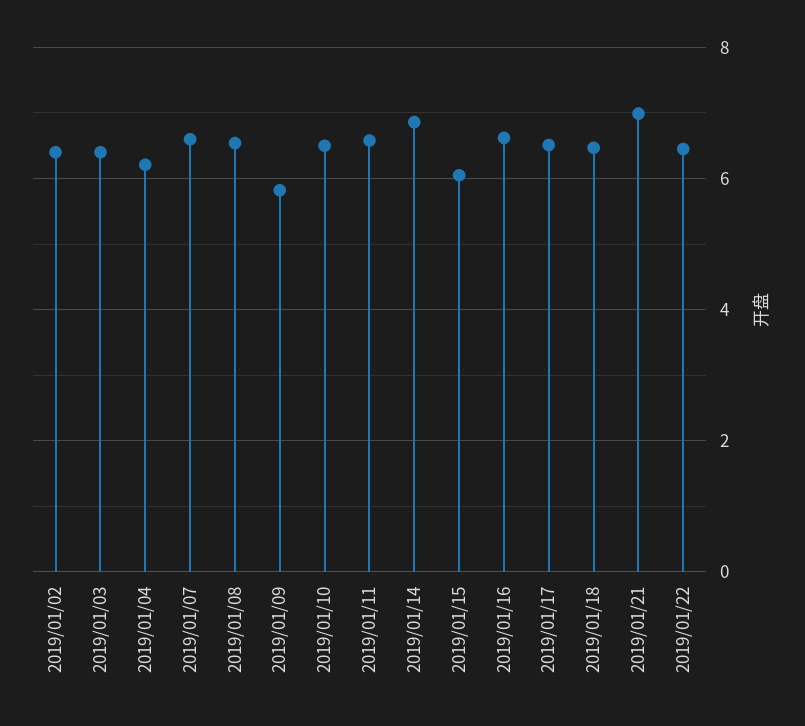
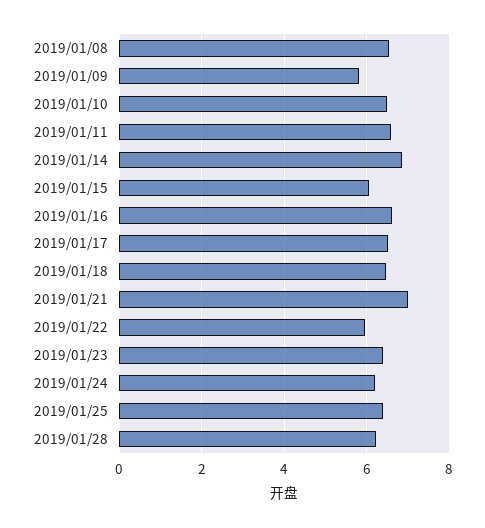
2019/01/02: 6.4 -> none
2019/01/03: 6.4 -> none
2019/01/04: 6.2 -> none
2019/01/07: 6.6 -> none
2019/01/22: 6.4 -> 6
2019/01/23: none -> 6.4
2019/01/24: none -> 6.2
2019/01/25: none -> 6.4
2019/01/28: none -> 6.2

